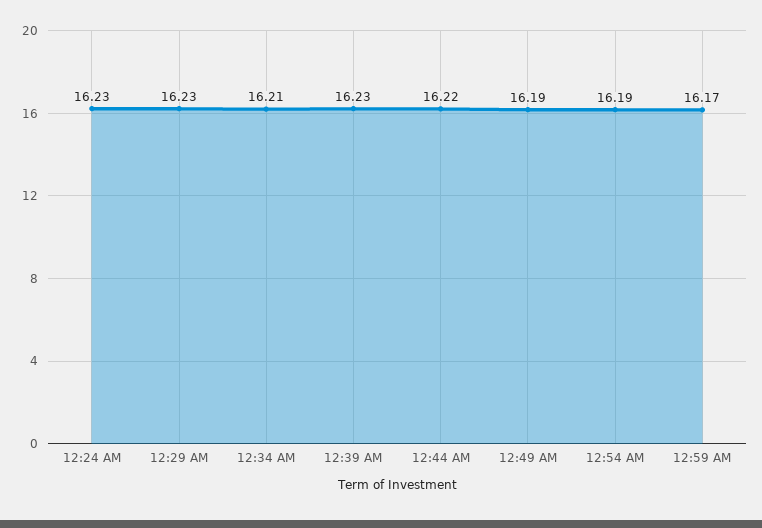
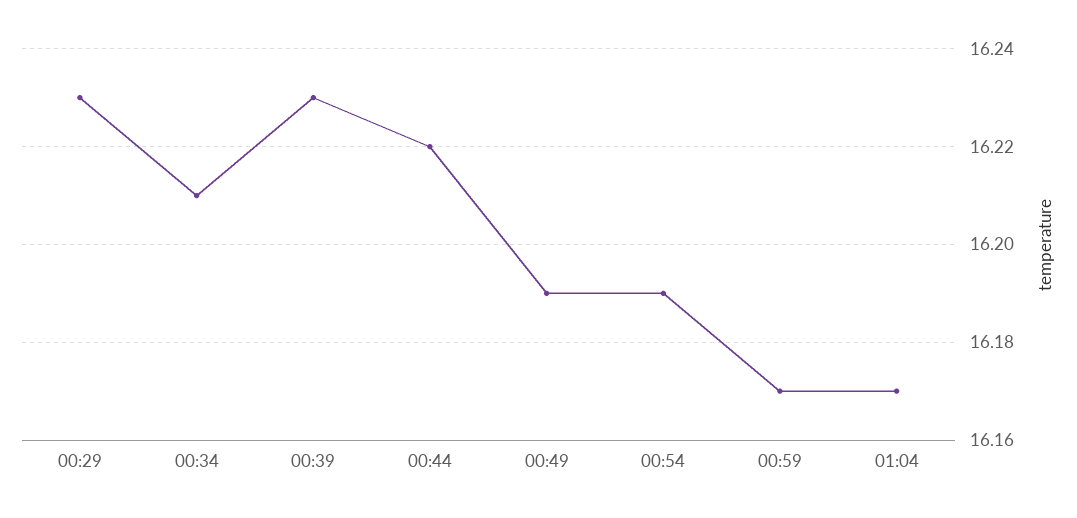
12:24 AM: 16.23 -> none
01:04: none -> 16.17

